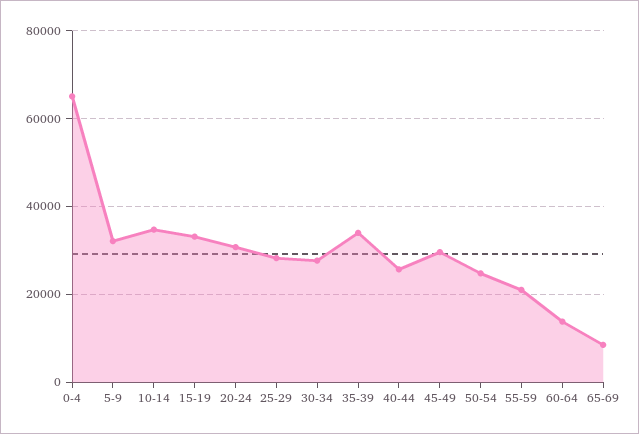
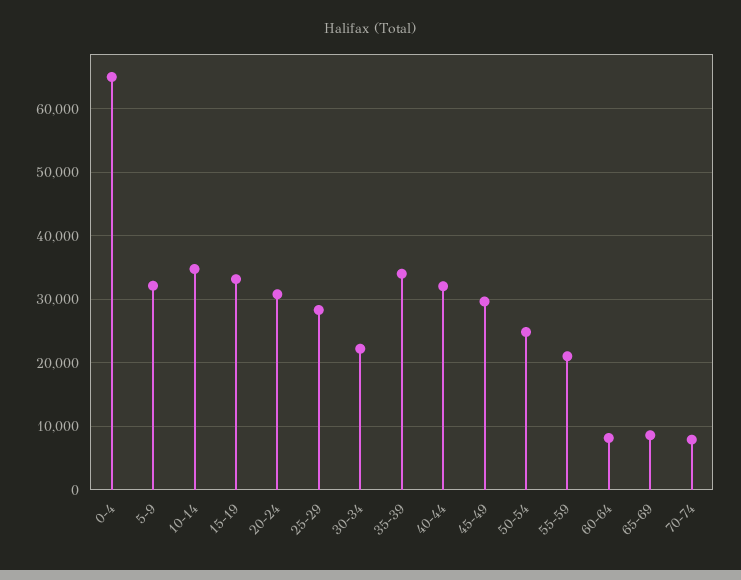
30-34: 28000 -> 22000
40-44: 26000 -> 32000
60-64: 14000 -> 8000
70-74: none -> 8000

